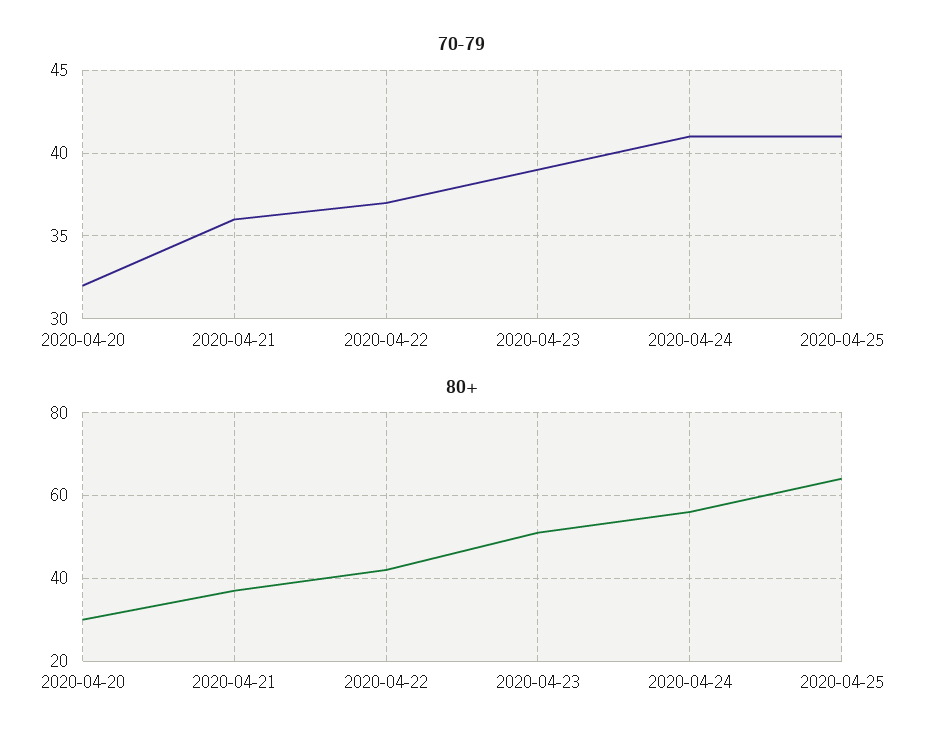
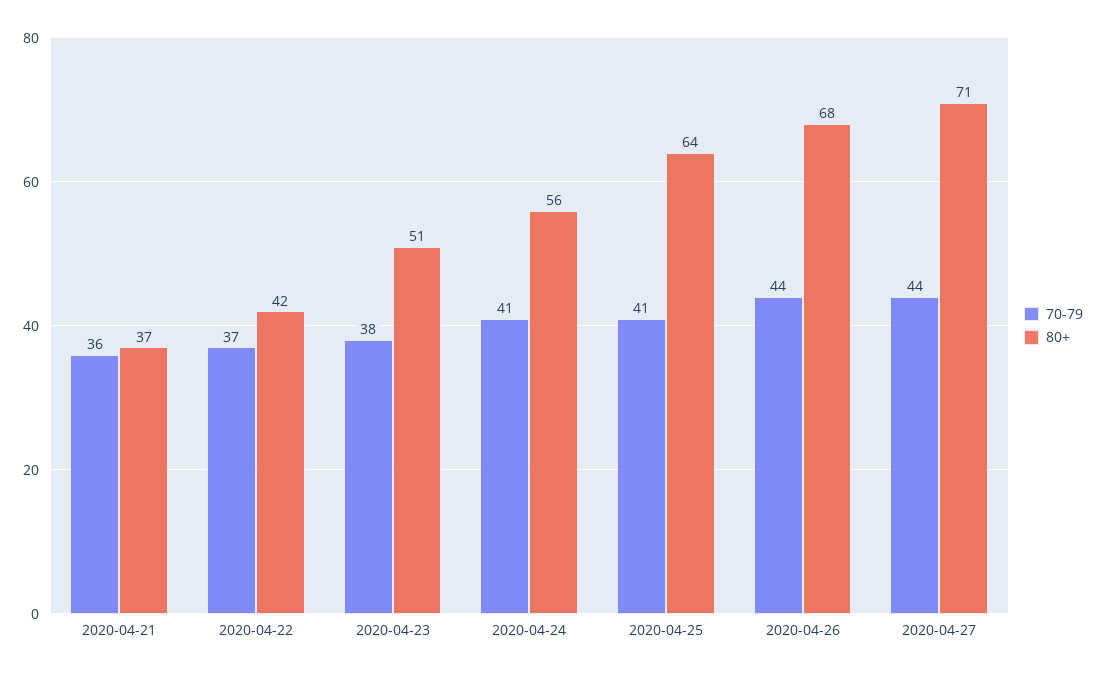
70-79, 2020-04-20: 32 -> none
70-79, 2020-04-23: 39 -> 38
80+, 2020-04-20: 30 -> none
70-79, 2020-04-26: none -> 44
80+, 2020-04-26: none -> 68
70-79, 2020-04-27: none -> 44
80+, 2020-04-27: none -> 71

